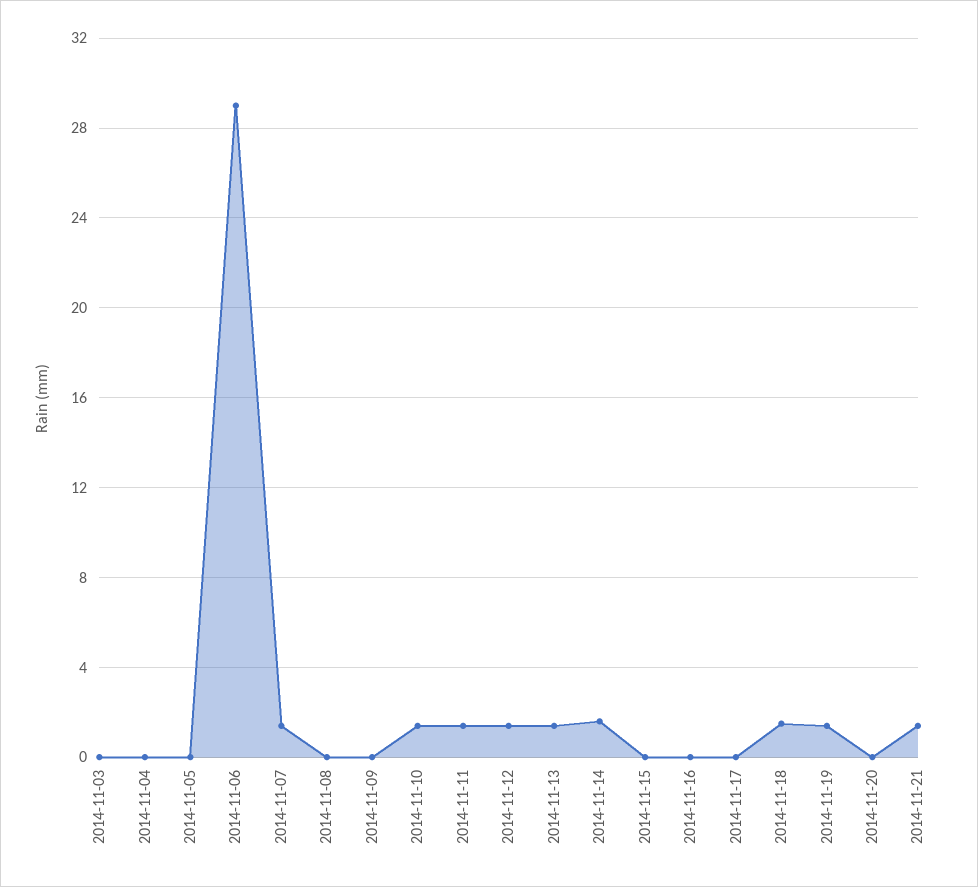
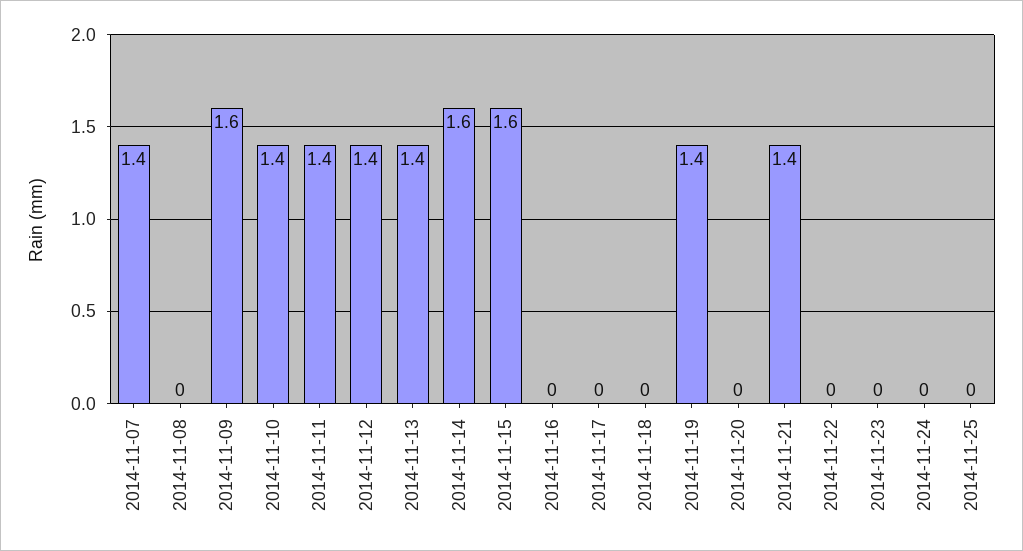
2014-11-03: 0 -> none
2014-11-04: 0 -> none
2014-11-05: 0 -> none
2014-11-06: 29 -> none
2014-11-09: 0 -> 1.6
2014-11-15: 0 -> 1.6
2014-11-18: 1.5 -> 0
2014-11-22: none -> 0
2014-11-23: none -> 0
2014-11-24: none -> 0
2014-11-25: none -> 0

